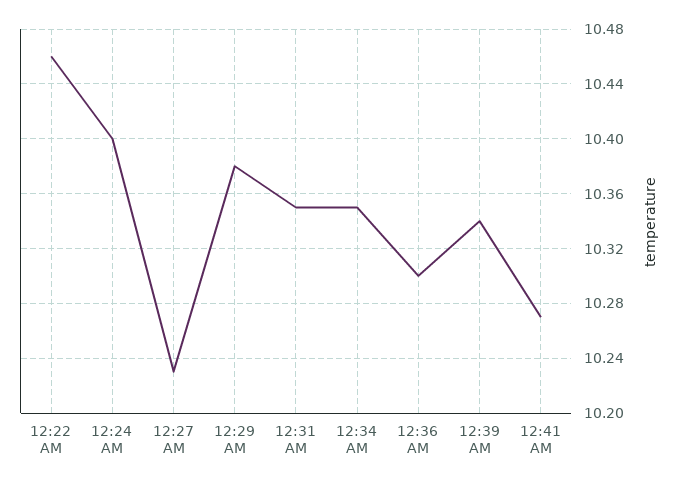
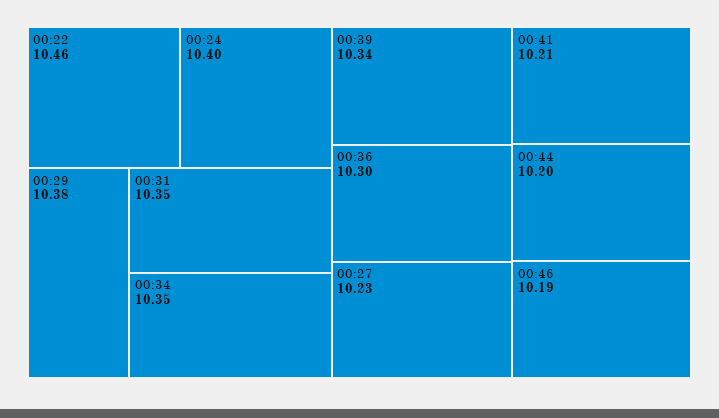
12:41 AM: 10.27 -> 10.21
00:44: none -> 10.2
00:46: none -> 10.19

